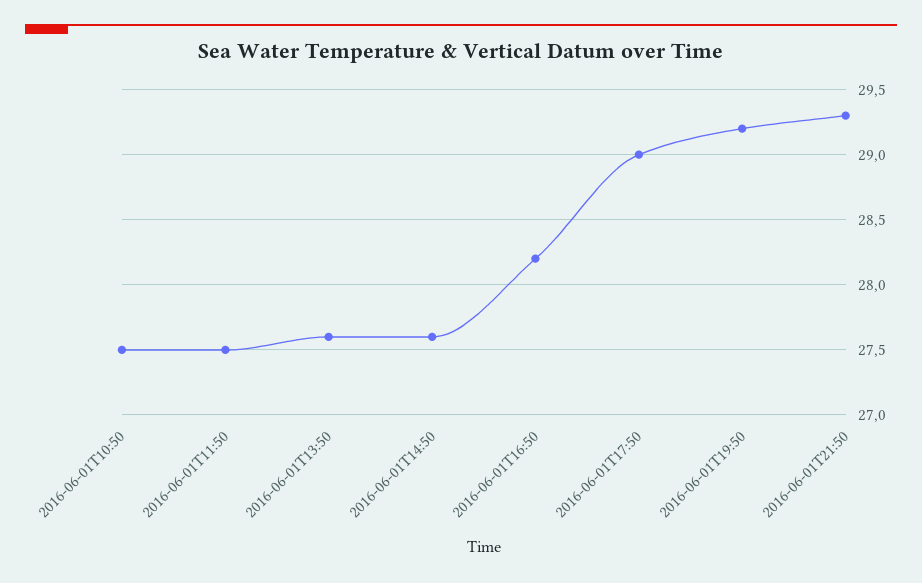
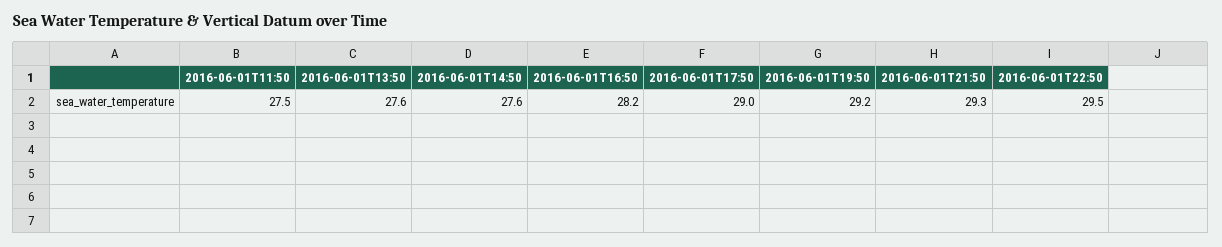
2016-06-01T10:50: 27.5 -> none
2016-06-01T22:50: none -> 29.5

